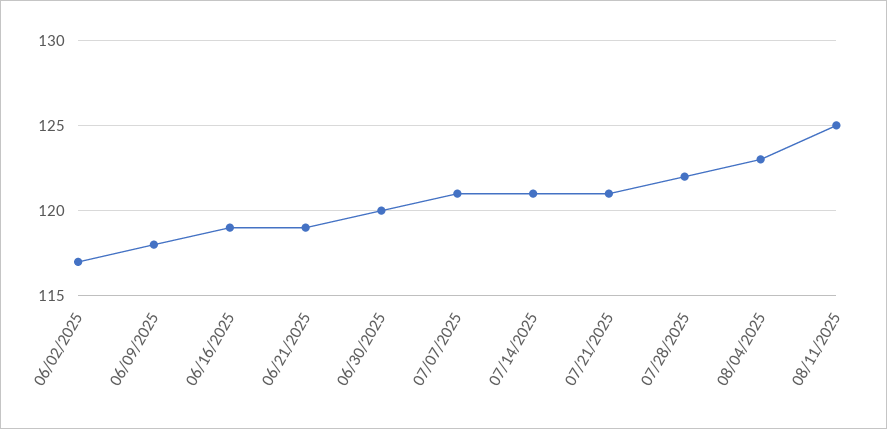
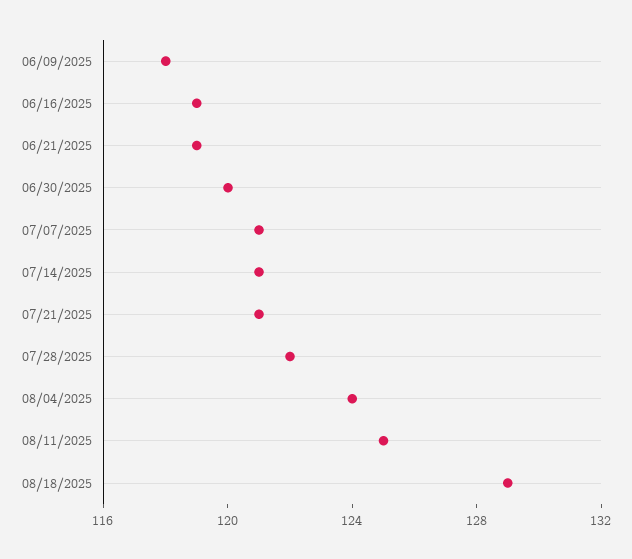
06/02/2025: 117 -> none
08/04/2025: 123 -> 124
08/18/2025: none -> 129

